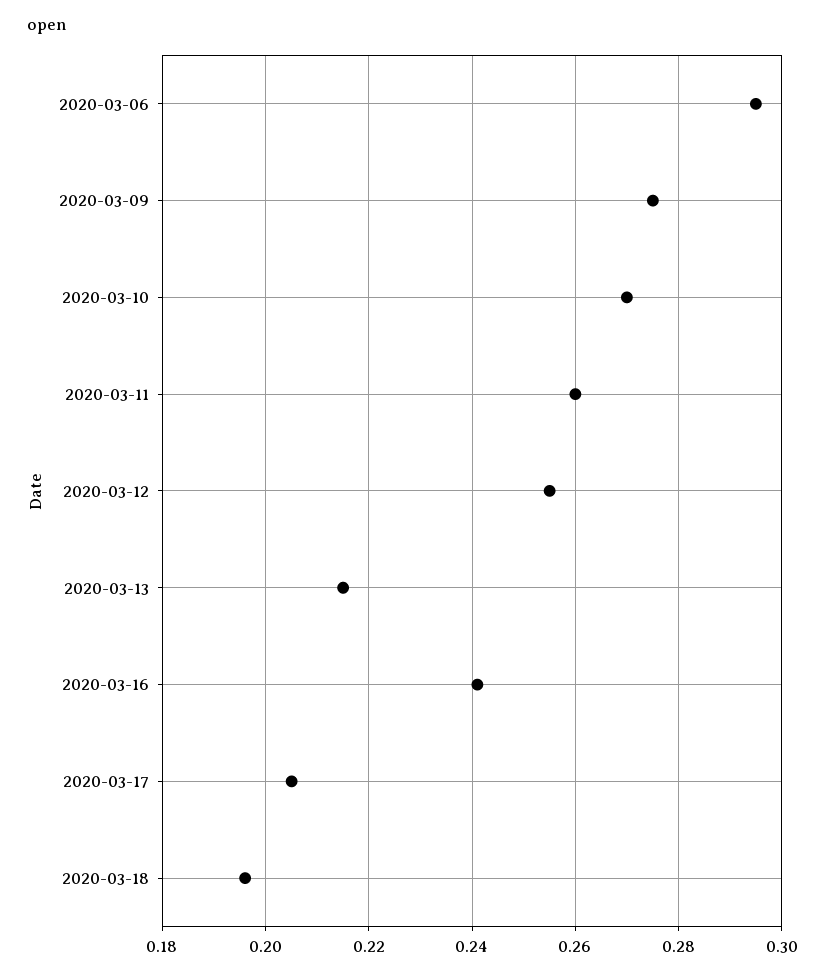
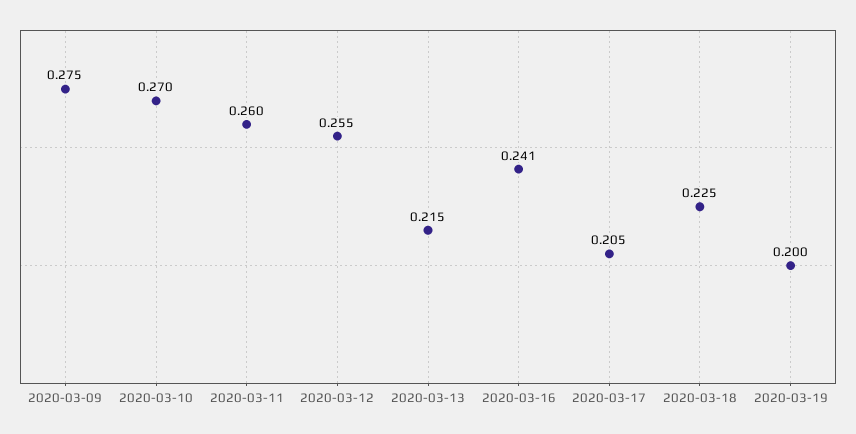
2020-03-06: 0.295 -> none
2020-03-18: 0.195 -> 0.225
2020-03-19: none -> 0.2

